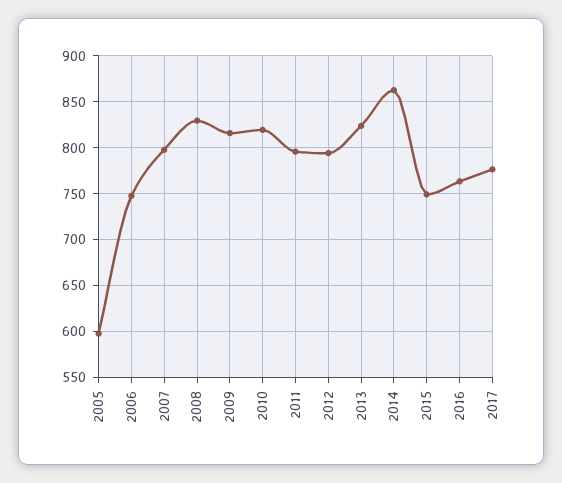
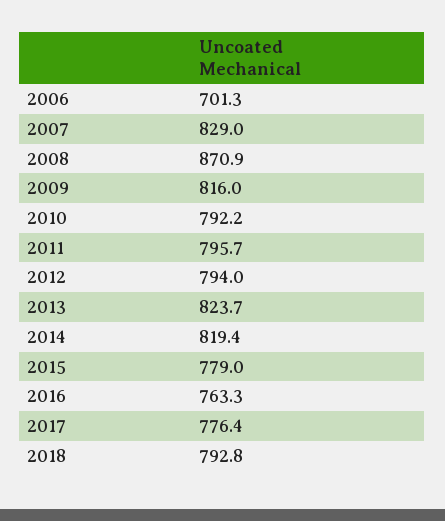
2005: 600 -> none
2006: 750 -> 701.3
2007: 800 -> 829
2008: 830 -> 870.9
2010: 820 -> 792.2
2014: 860 -> 819.4
2015: 750 -> 779
2018: none -> 792.8

